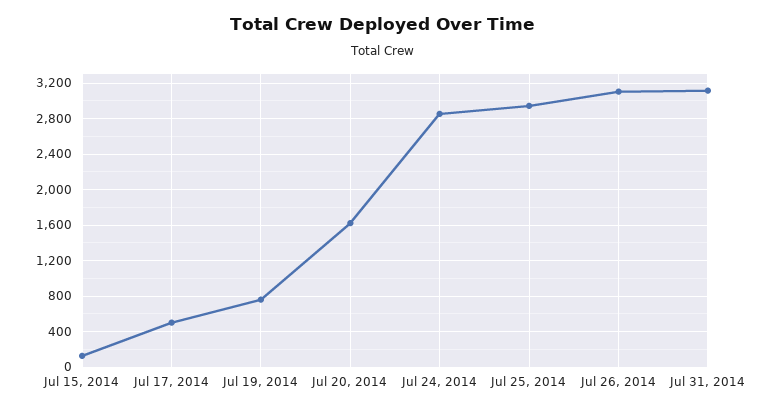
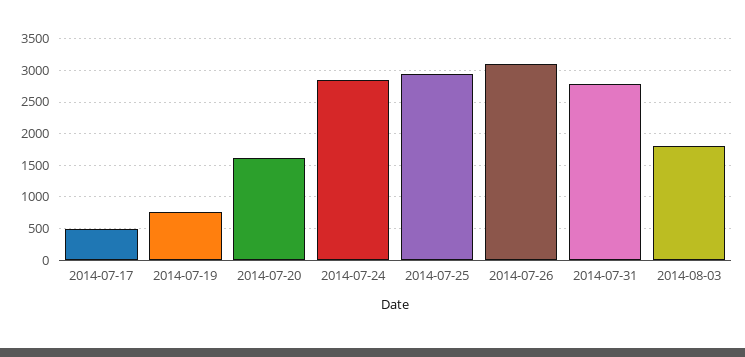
Jul 15, 2014: 100 -> none
Jul 31, 2014: 3100 -> 2800
2014-08-03: none -> 1800

